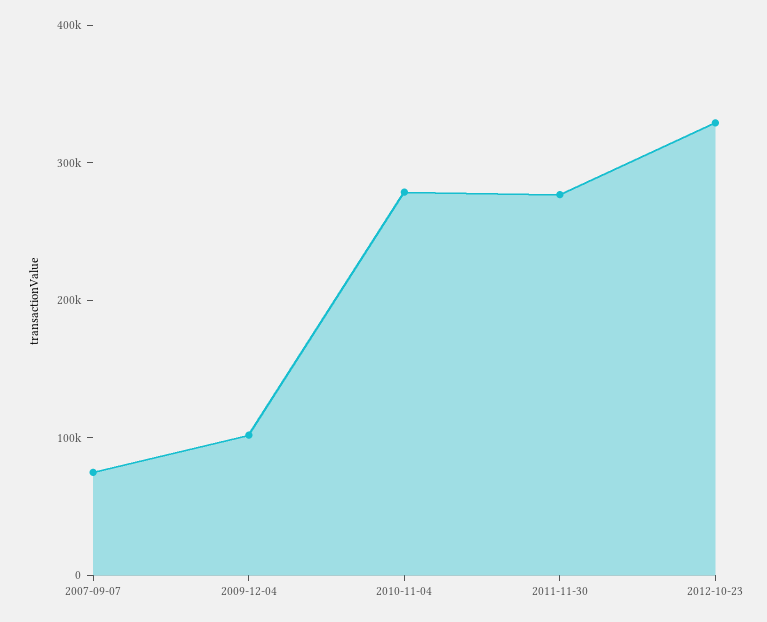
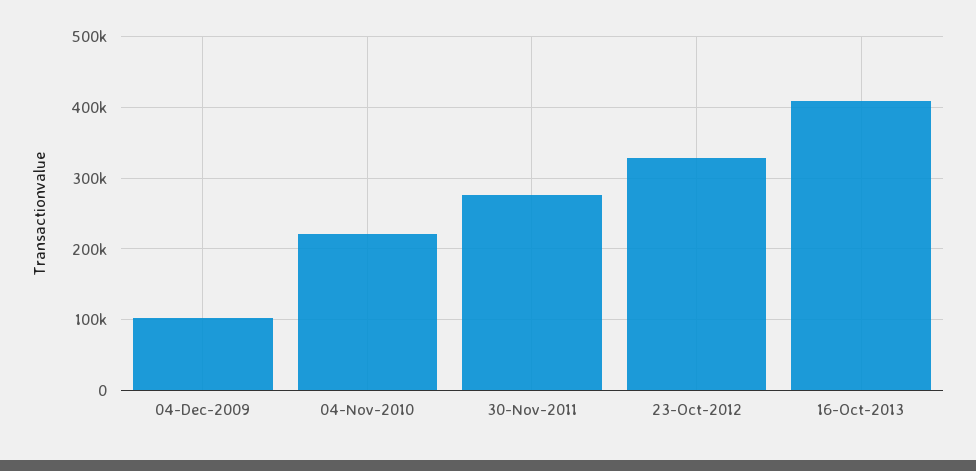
2007-09-07: 80000 -> none
2010-11-04: 280000 -> 220000
16-Oct-2013: none -> 410000

